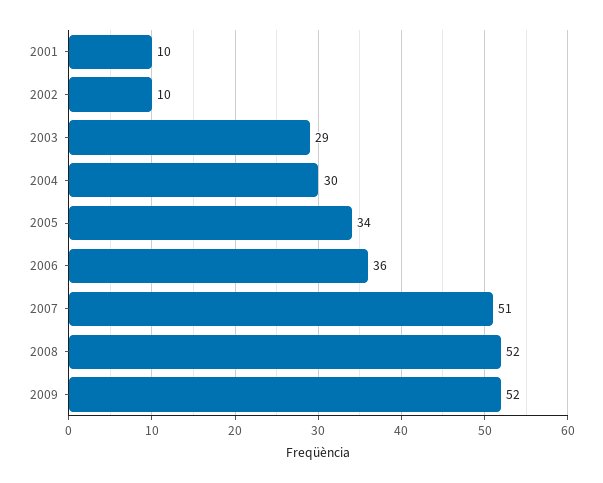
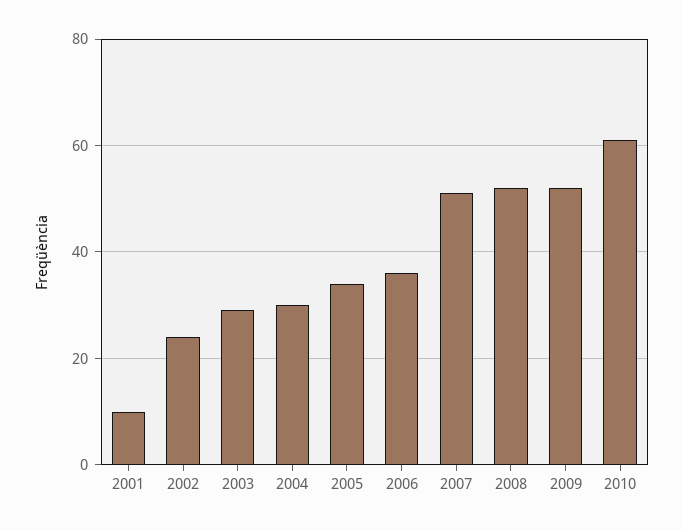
2002: 10 -> 25
2010: none -> 60

